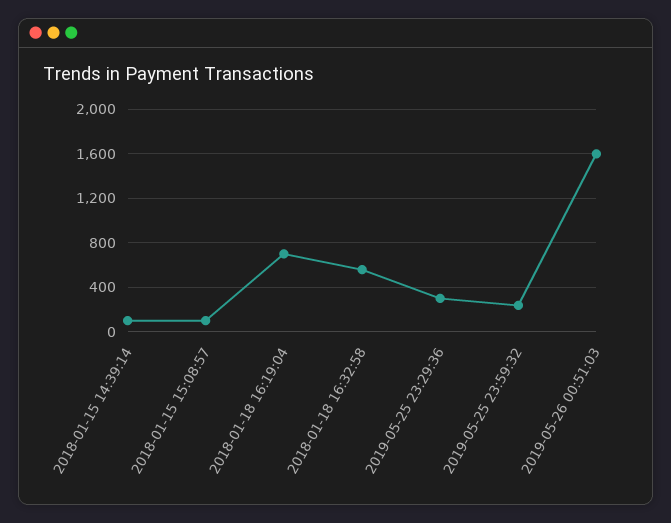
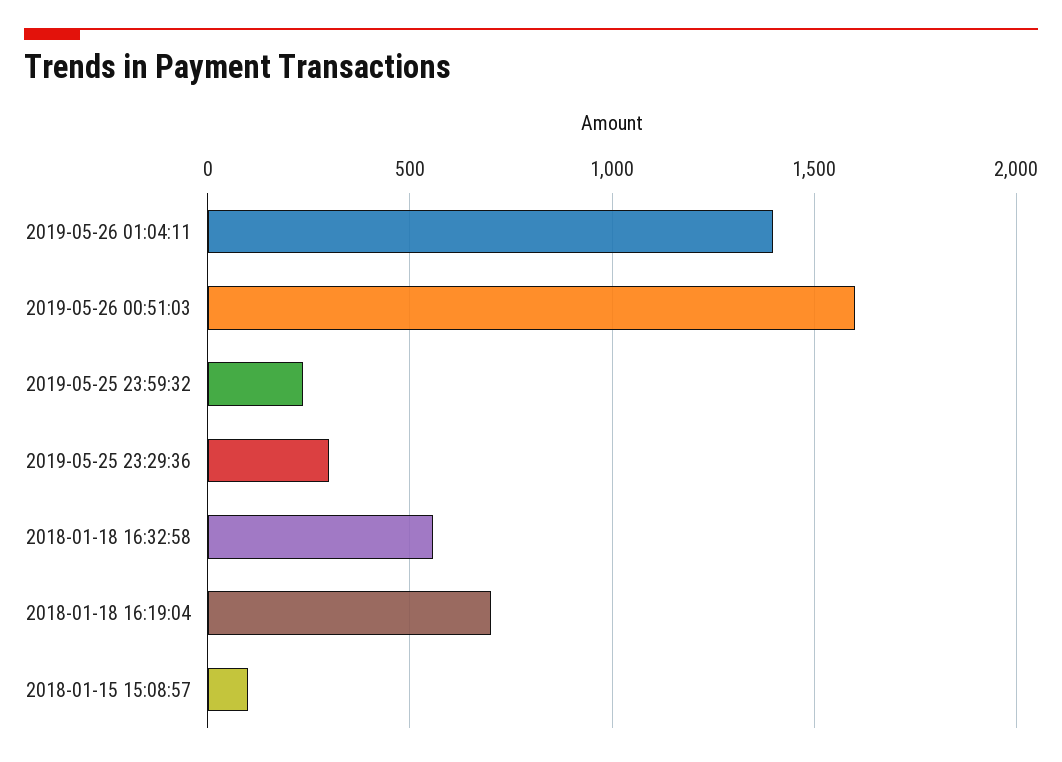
2018-01-15 14:39:14: 100 -> none
2019-05-26 01:04:11: none -> 1400

